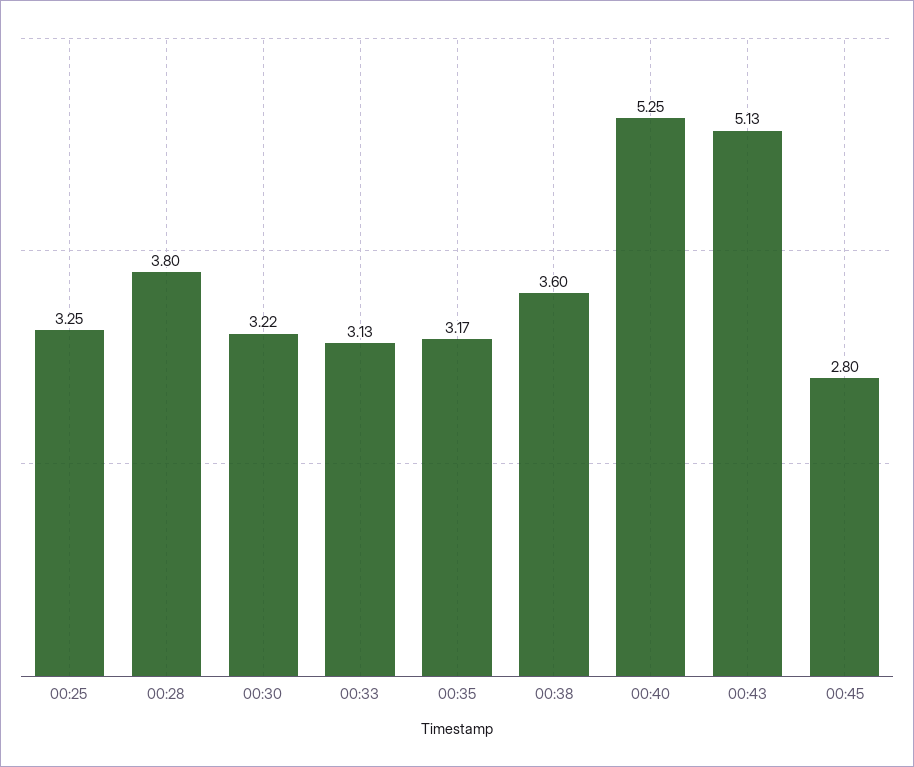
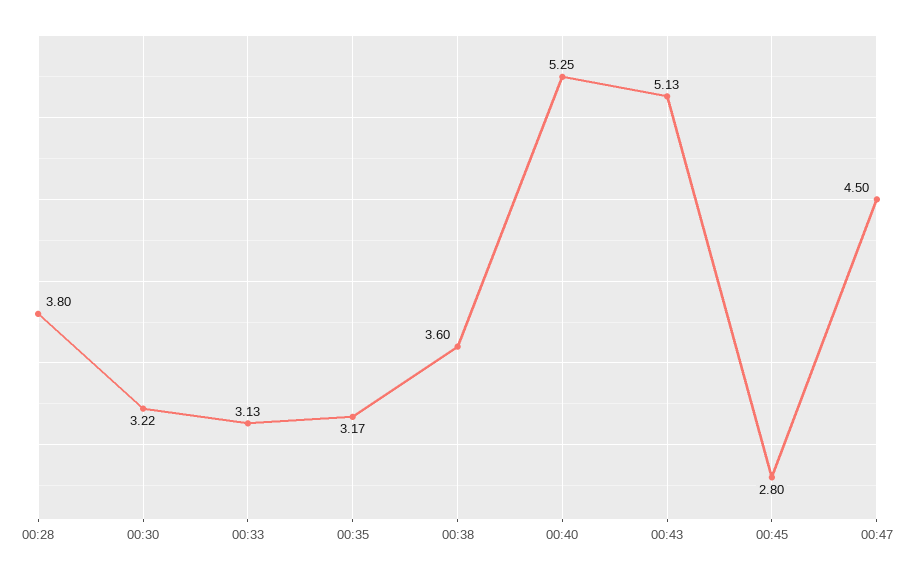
00:25: 3.25 -> none
00:47: none -> 4.5

